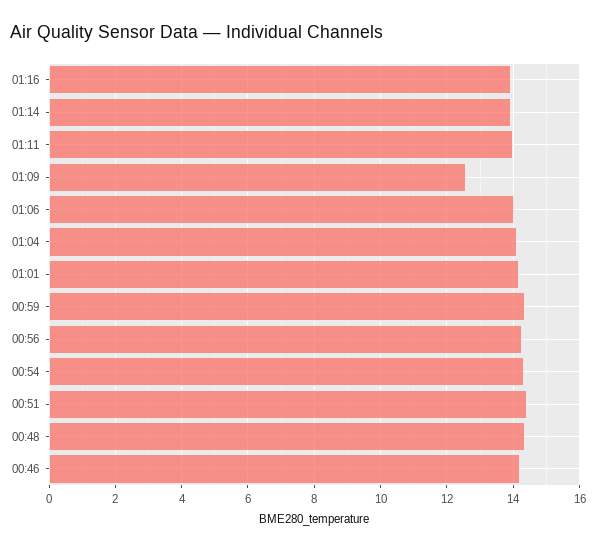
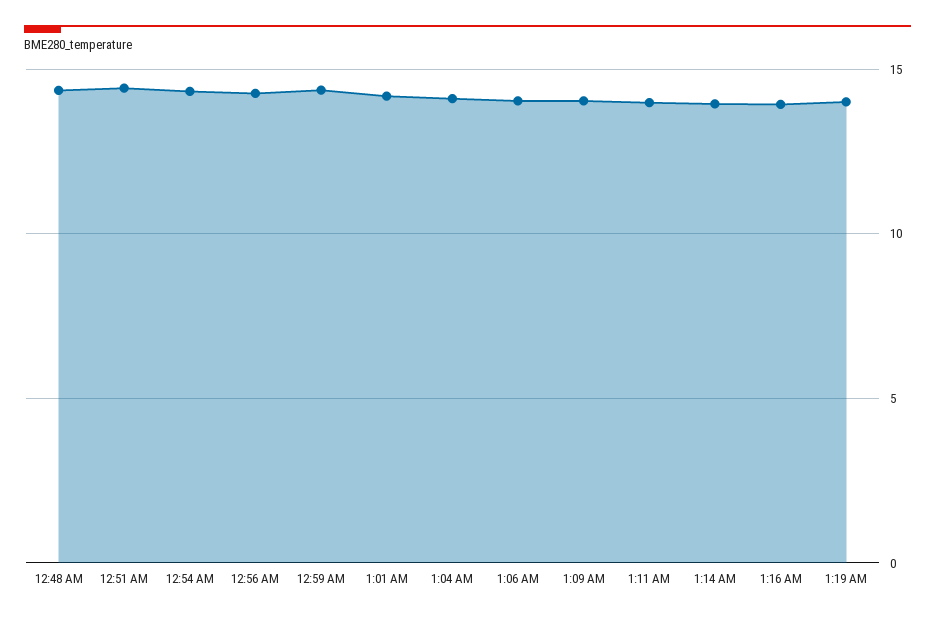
01:09: 12.6 -> 14
00:46: 14.2 -> none
1:19 AM: none -> 14

